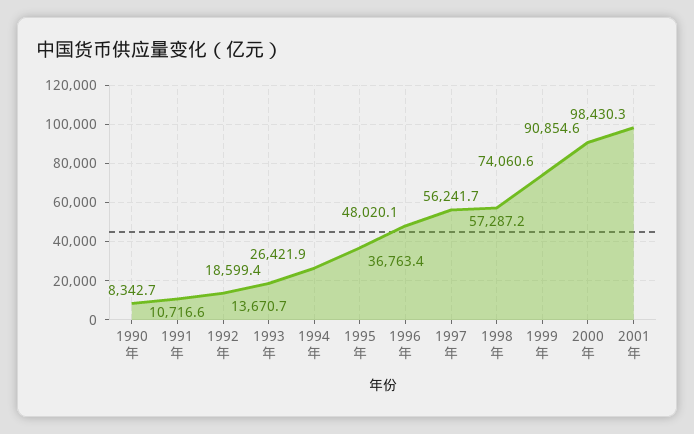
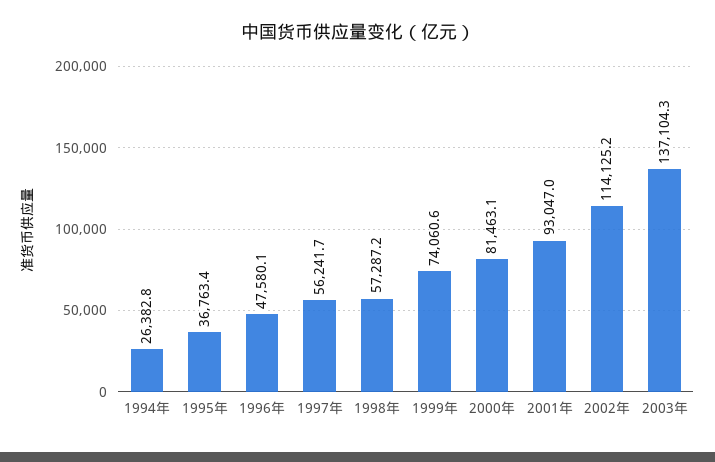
1990年: 8342.7 -> none
1991年: 10716.6 -> none
1992年: 13670.7 -> none
1993年: 18599.4 -> none
1994年: 26421.9 -> 26382.8
1996年: 48020.1 -> 47580.1
2000年: 90854.6 -> 81463.1
2001年: 98430.3 -> 93047
2002年: none -> 114125.2
2003年: none -> 137104.3

